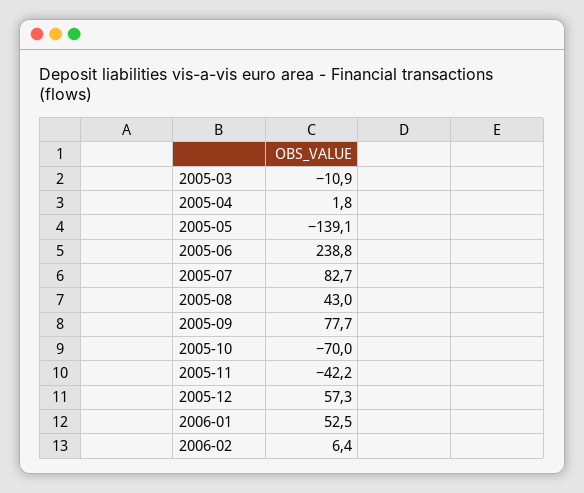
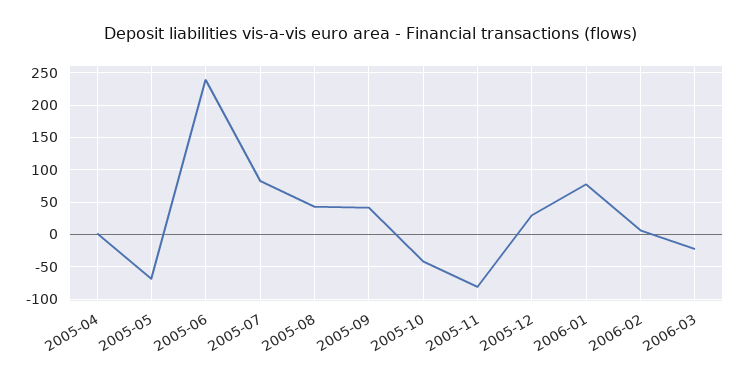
2005-03: -10.9 -> none
2005-05: -139.1 -> -70
2005-09: 77.7 -> 40
2005-10: -70 -> -40
2005-11: -42.2 -> -80
2005-12: 57.3 -> 30
2006-01: 52.5 -> 80
2006-03: none -> -20

